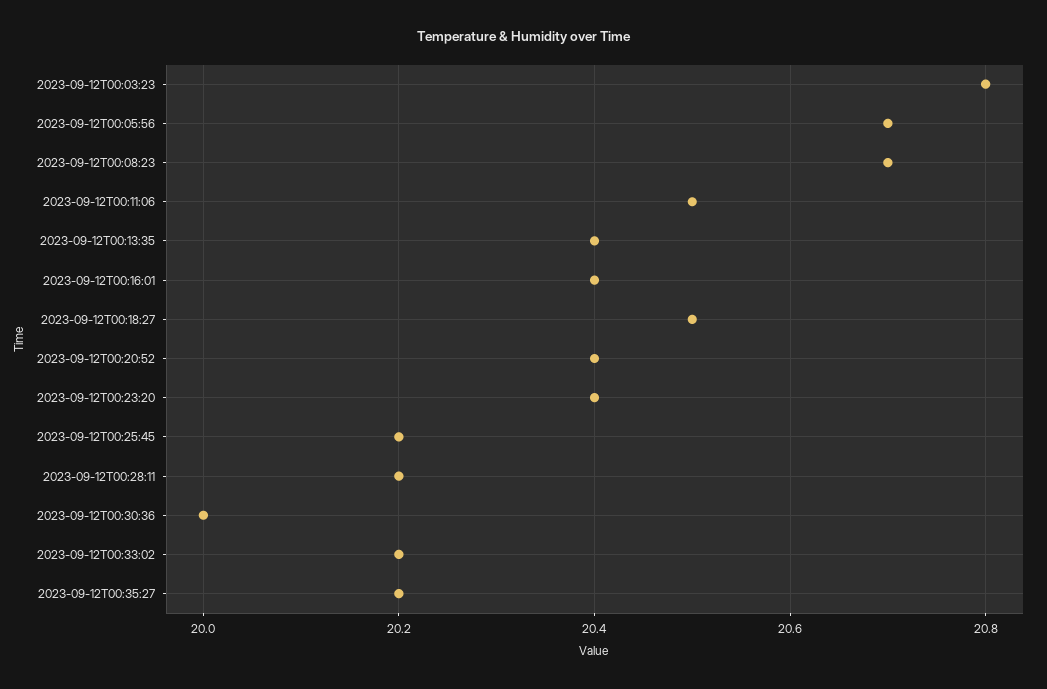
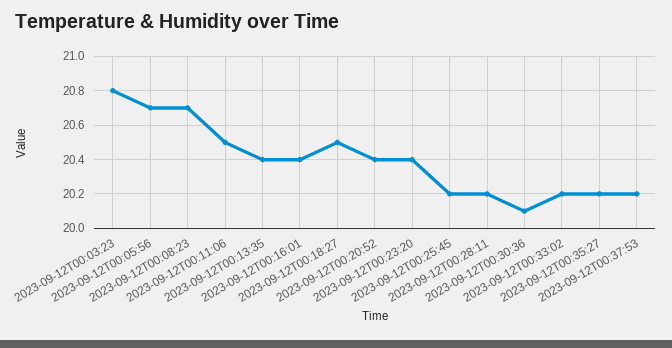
2023-09-12T00:30:36: 20 -> 20.1
2023-09-12T00:37:53: none -> 20.2

